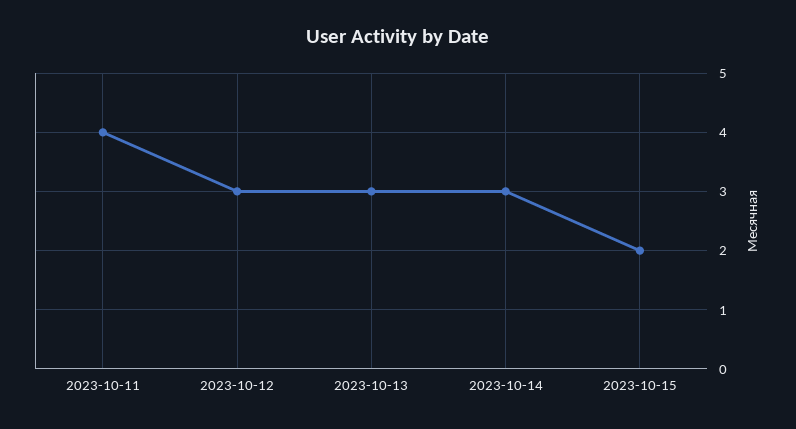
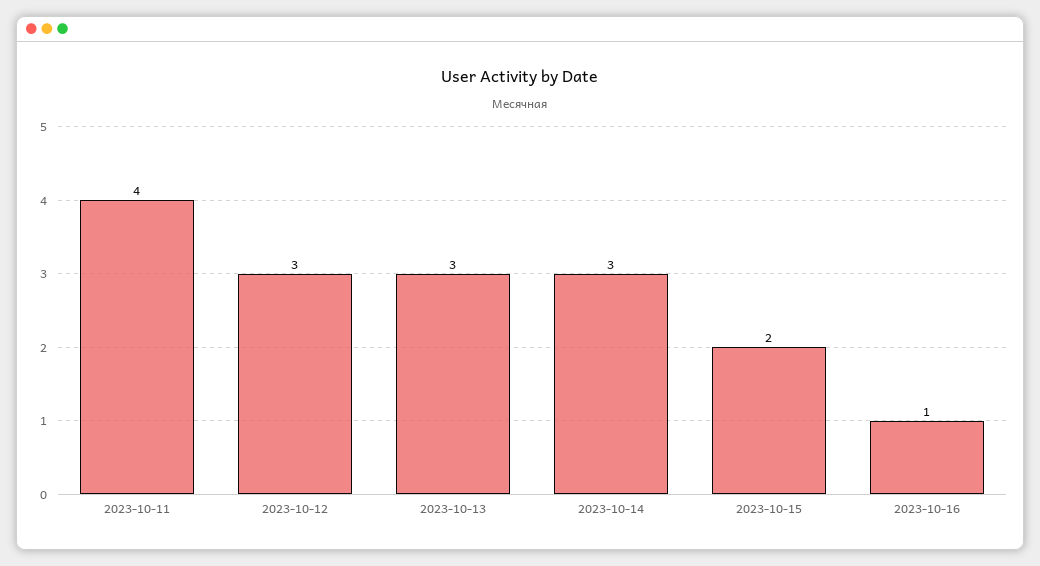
2023-10-16: none -> 1

